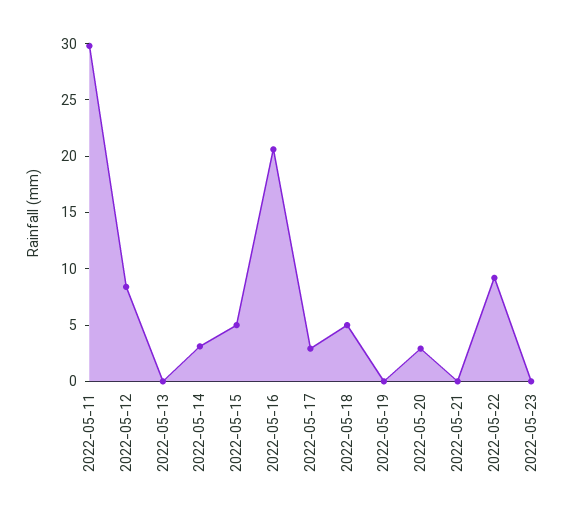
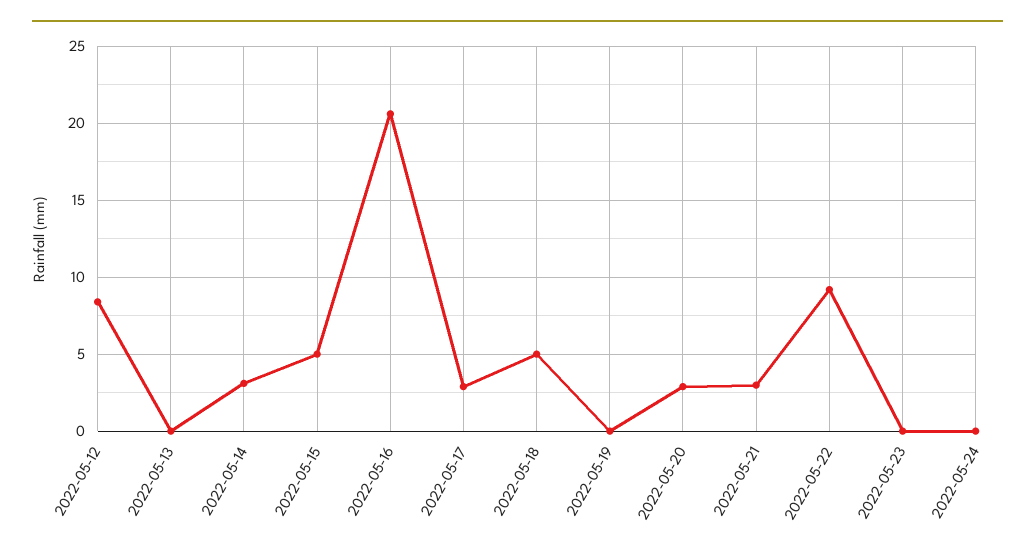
2022-05-11: 30 -> none
2022-05-21: 0 -> 3
2022-05-24: none -> 0

